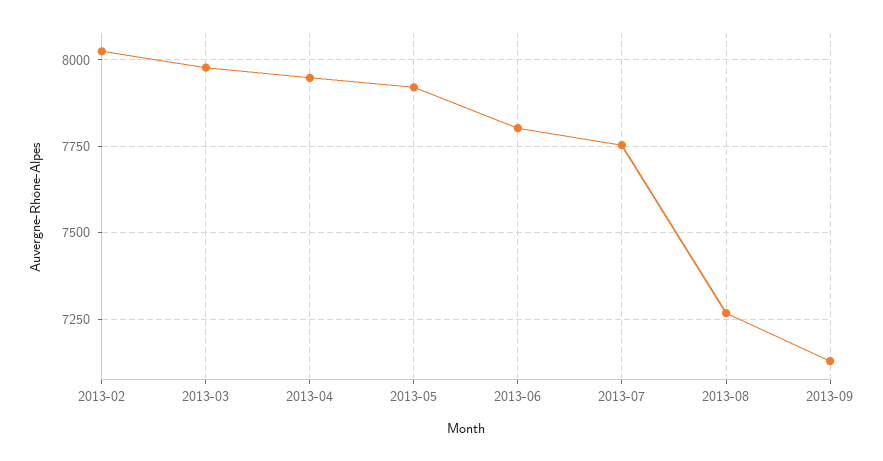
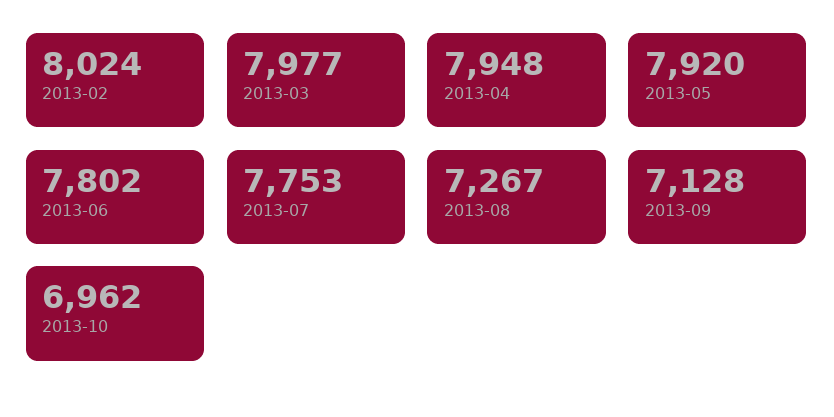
2013-10: none -> 6962

